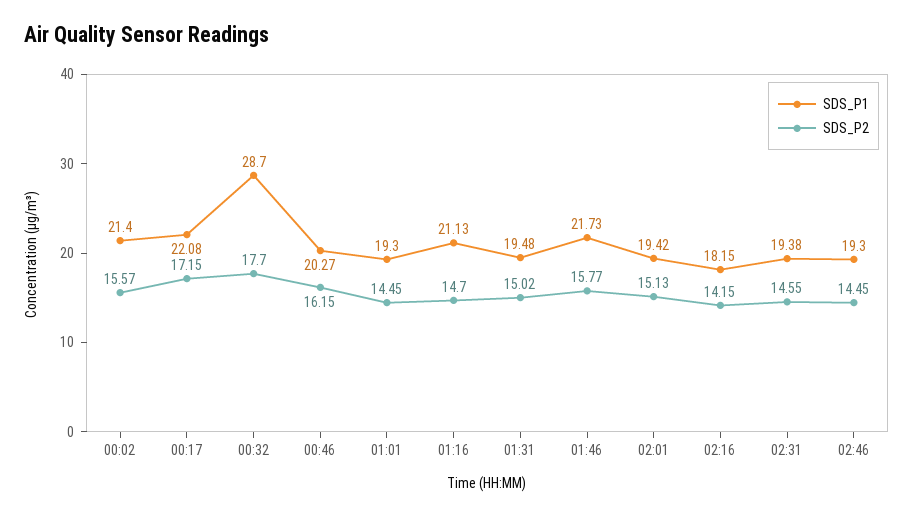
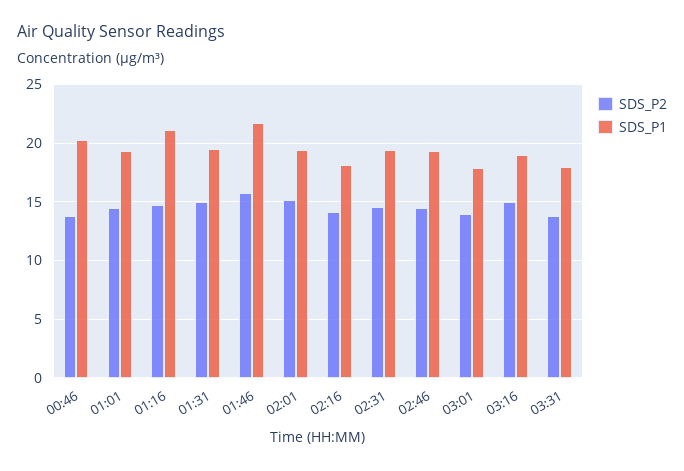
SDS_P1, 00:02: 21.4 -> none
SDS_P2, 00:02: 15.57 -> none
SDS_P1, 00:17: 22.08 -> none
SDS_P2, 00:17: 17.15 -> none
SDS_P1, 00:32: 28.7 -> none
SDS_P2, 00:32: 17.7 -> none
SDS_P2, 00:46: 16.15 -> 14
SDS_P2, 03:01: none -> 14
SDS_P1, 03:01: none -> 18
SDS_P2, 03:16: none -> 15
SDS_P1, 03:16: none -> 19
SDS_P2, 03:31: none -> 14
SDS_P1, 03:31: none -> 18

